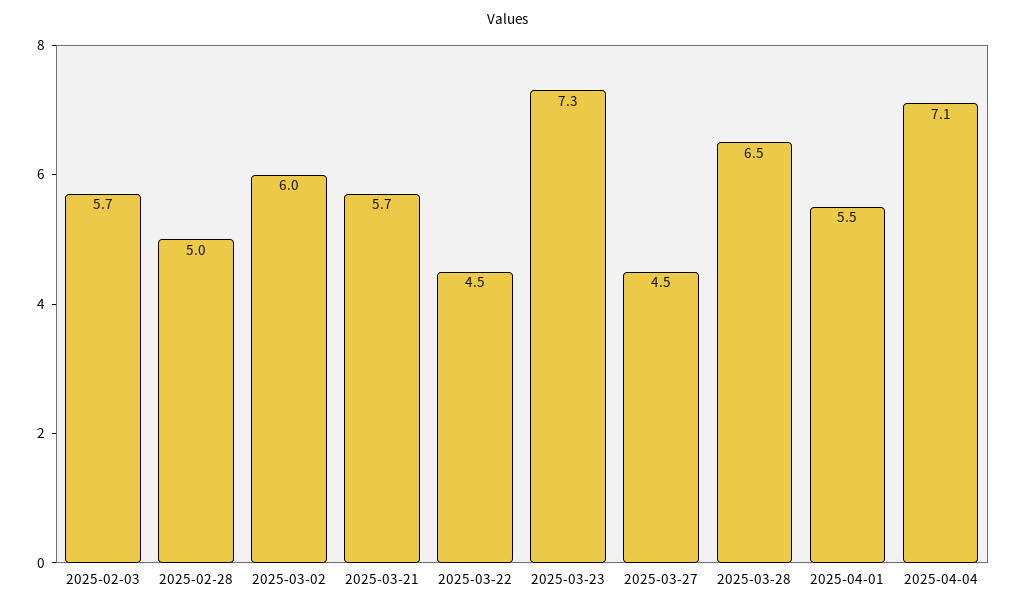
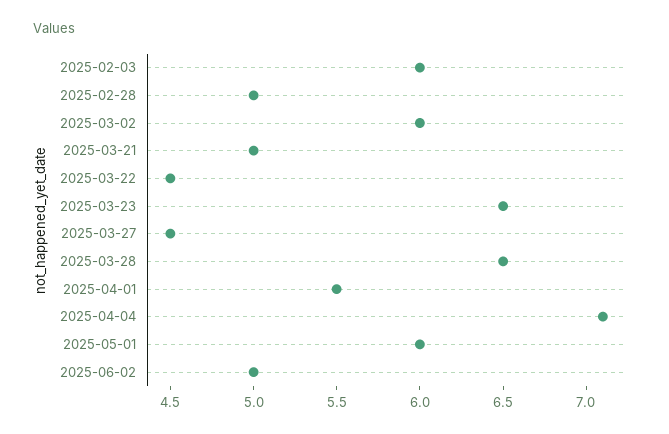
2025-02-03: 5.7 -> 6
2025-03-21: 5.7 -> 5
2025-03-23: 7.3 -> 6.5
2025-05-01: none -> 6
2025-06-02: none -> 5

